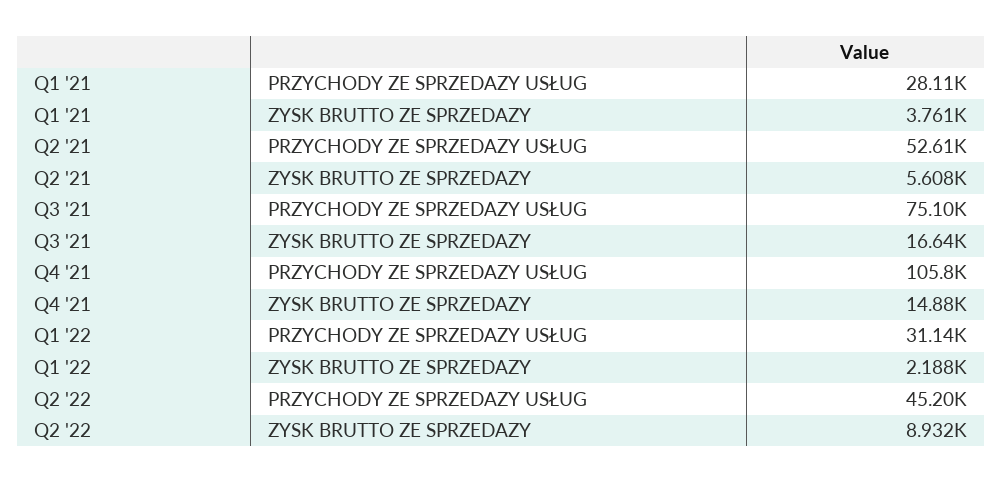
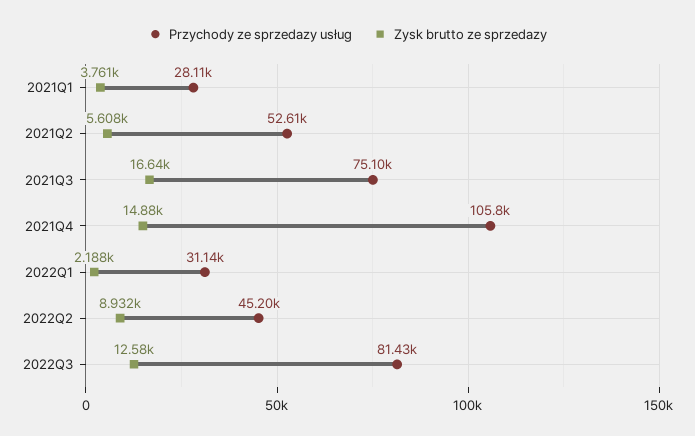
PRZYCHODY ZE SPRZEDAZY USŁUG, 2022Q3: none -> 81430
ZYSK BRUTTO ZE SPRZEDAZY, 2022Q3: none -> 12580

